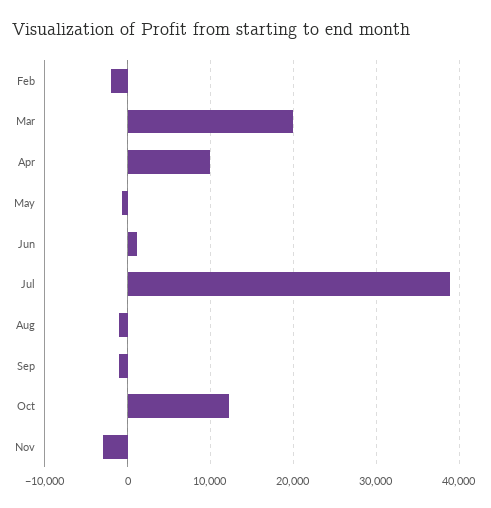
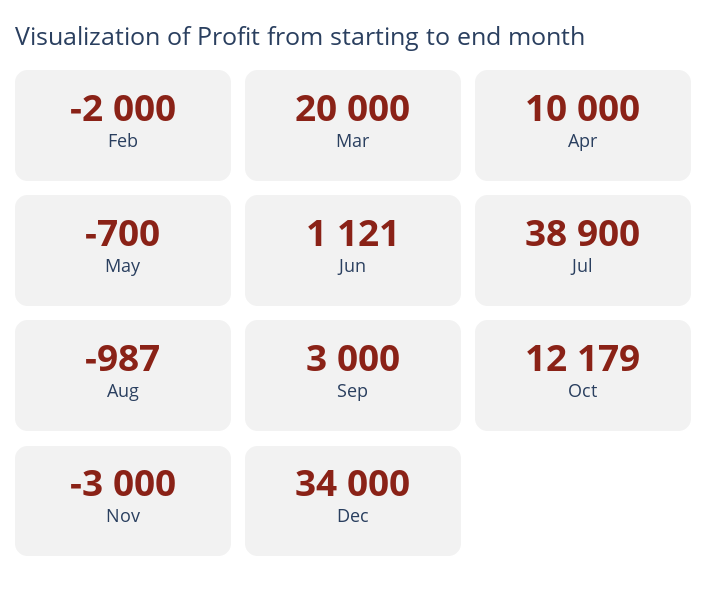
Sep: -1000 -> 3000
Dec: none -> 34000

